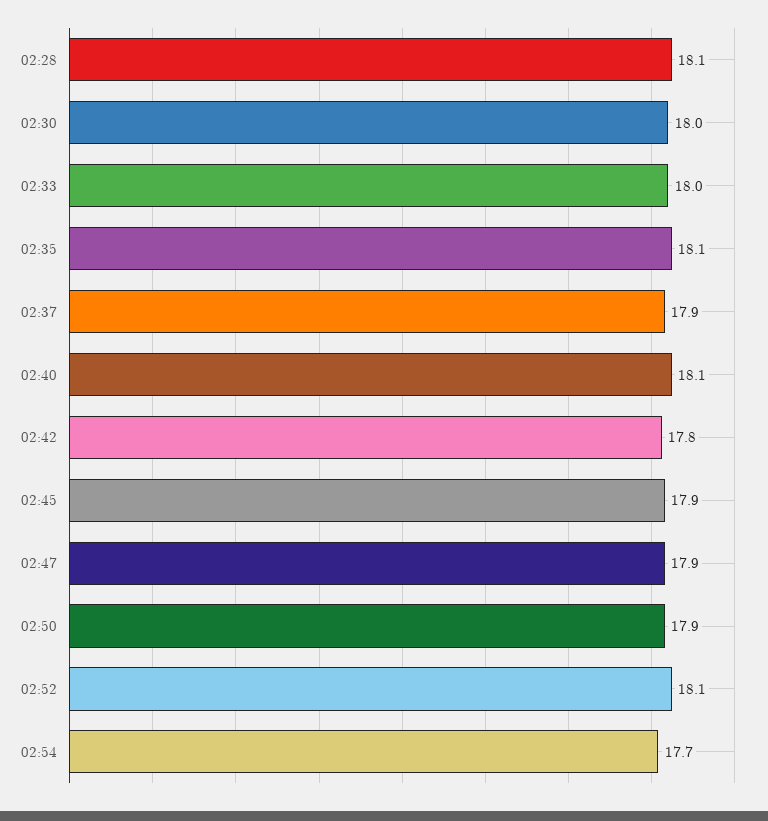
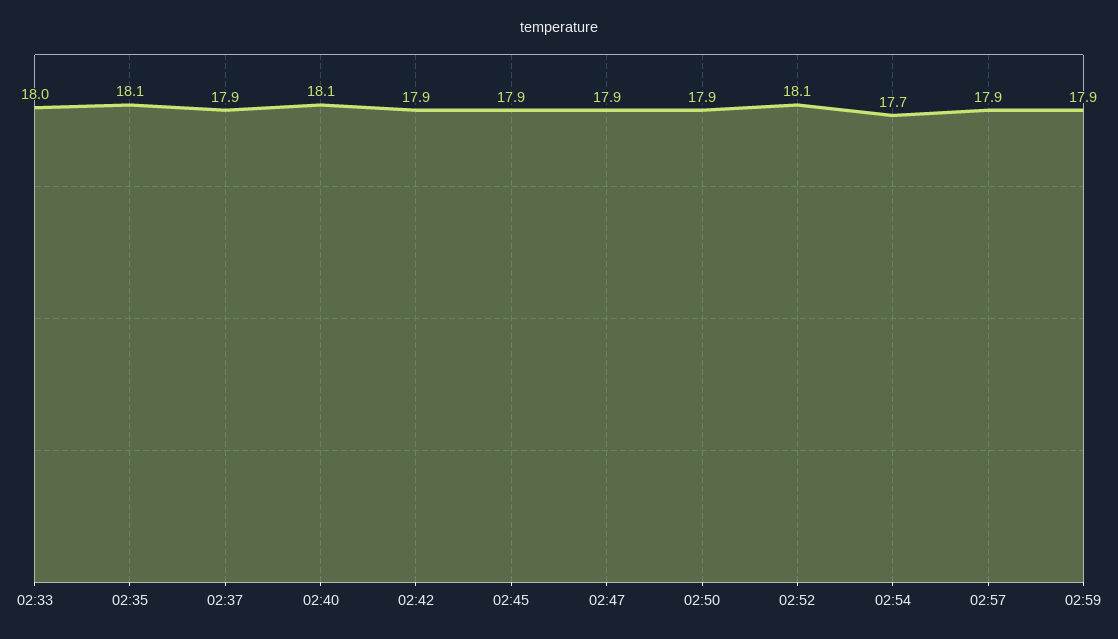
02:28: 18.1 -> none
02:30: 18 -> none
02:42: 17.8 -> 17.9
02:57: none -> 17.9
02:59: none -> 17.9

